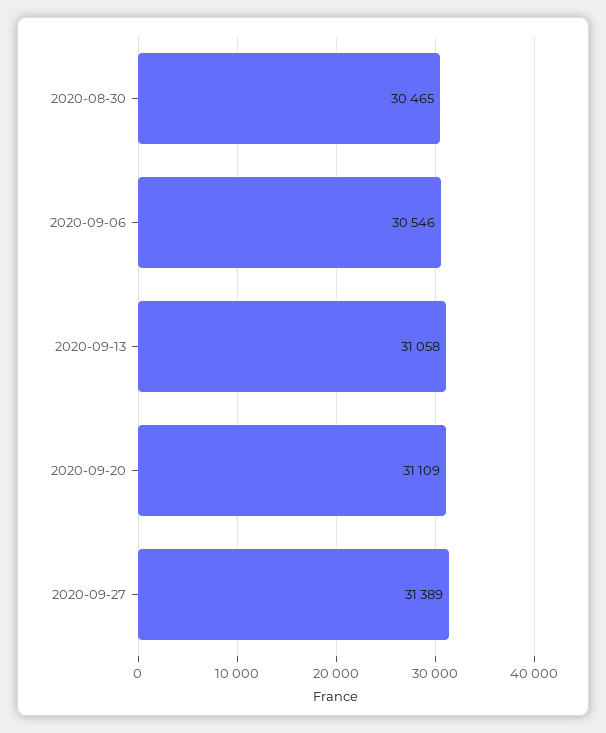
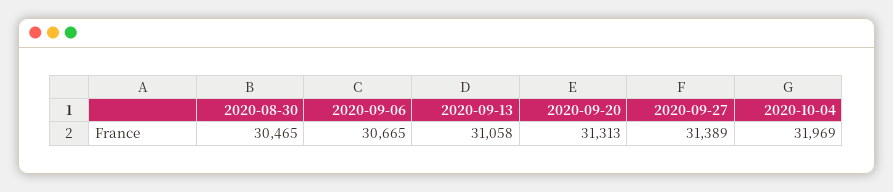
2020-09-06: 30546 -> 30665
2020-09-20: 31109 -> 31313
2020-10-04: none -> 31969

